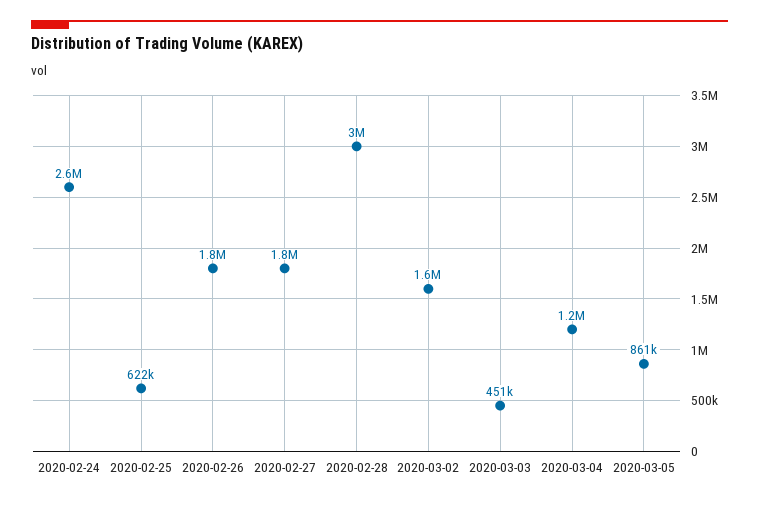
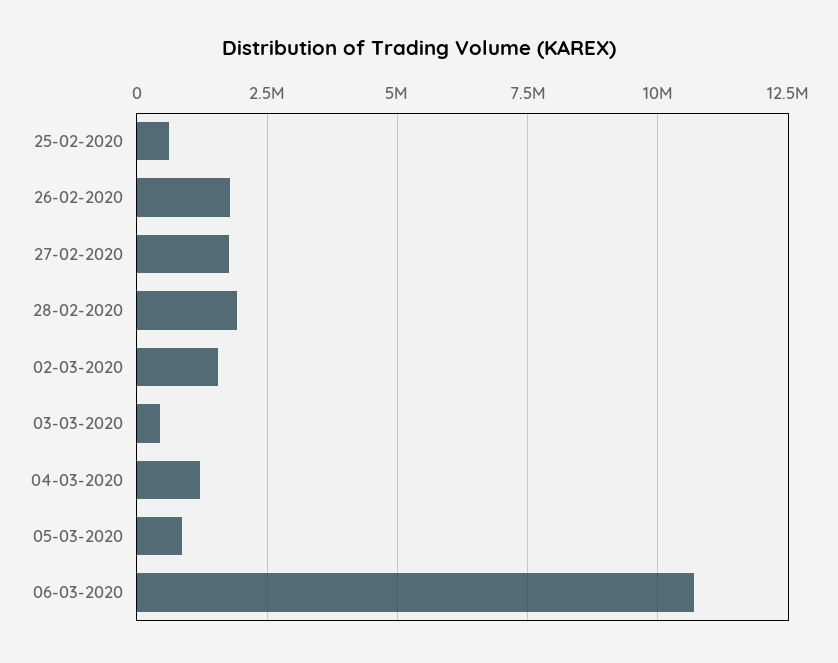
2020-02-24: 2600000 -> none
2020-02-28: 3000000 -> 2000000
06-03-2020: none -> 10750000

